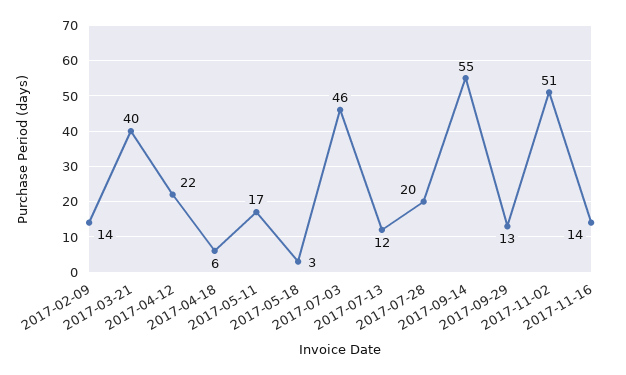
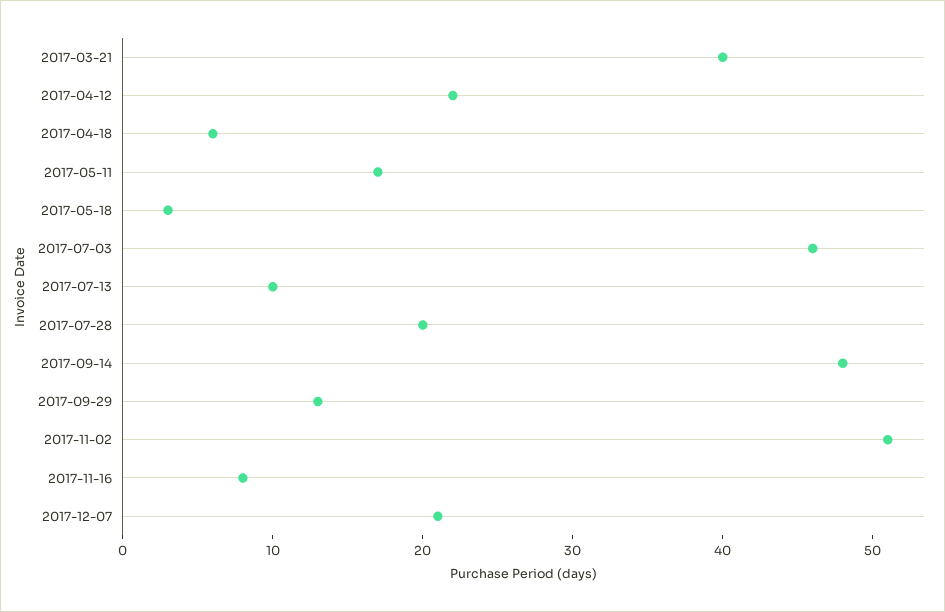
2017-02-09: 14 -> none
2017-07-13: 12 -> 10
2017-09-14: 55 -> 48
2017-11-16: 14 -> 8
2017-12-07: none -> 21

